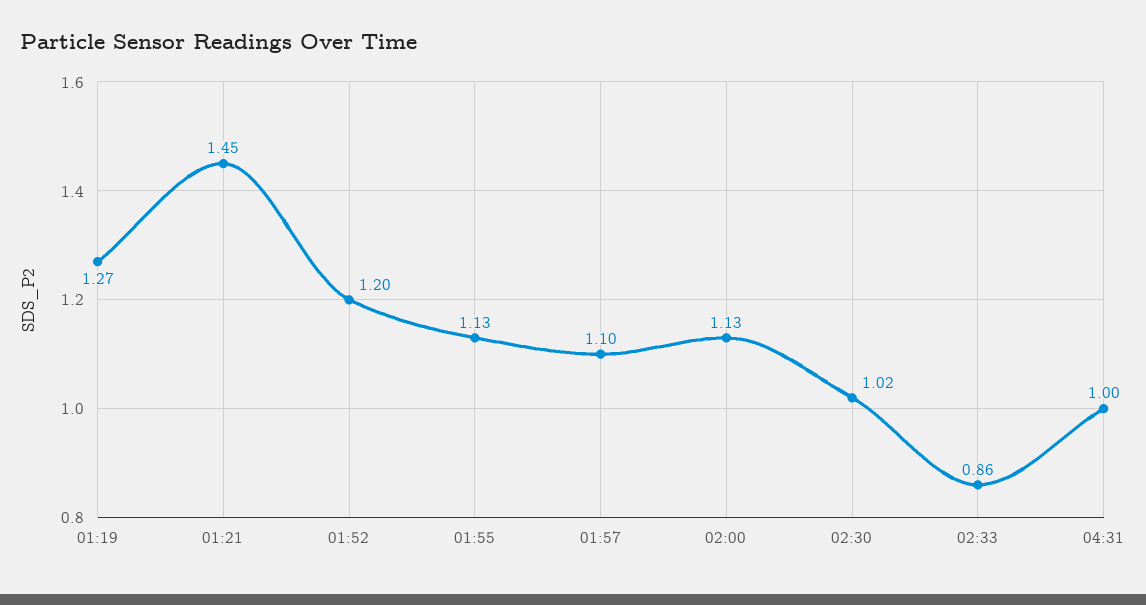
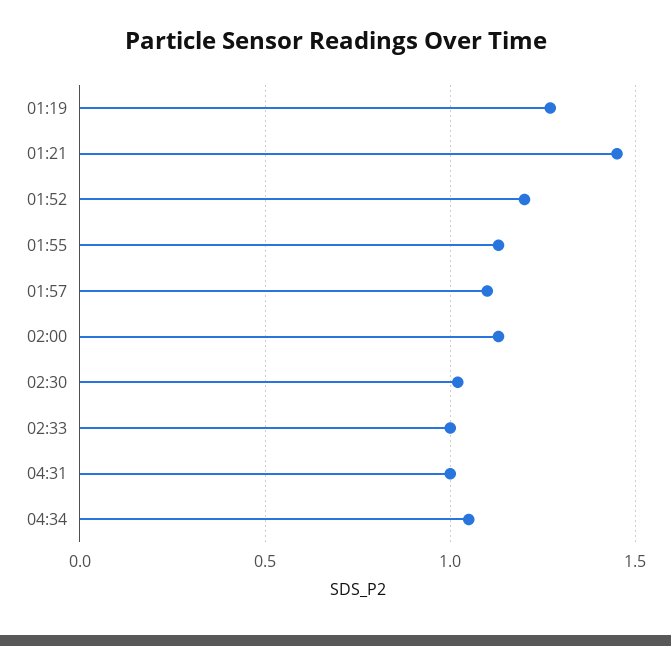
02:33: 0.86 -> 1
04:34: none -> 1.05

